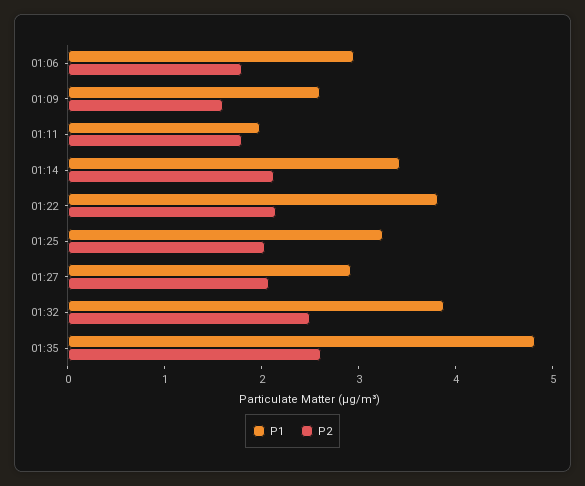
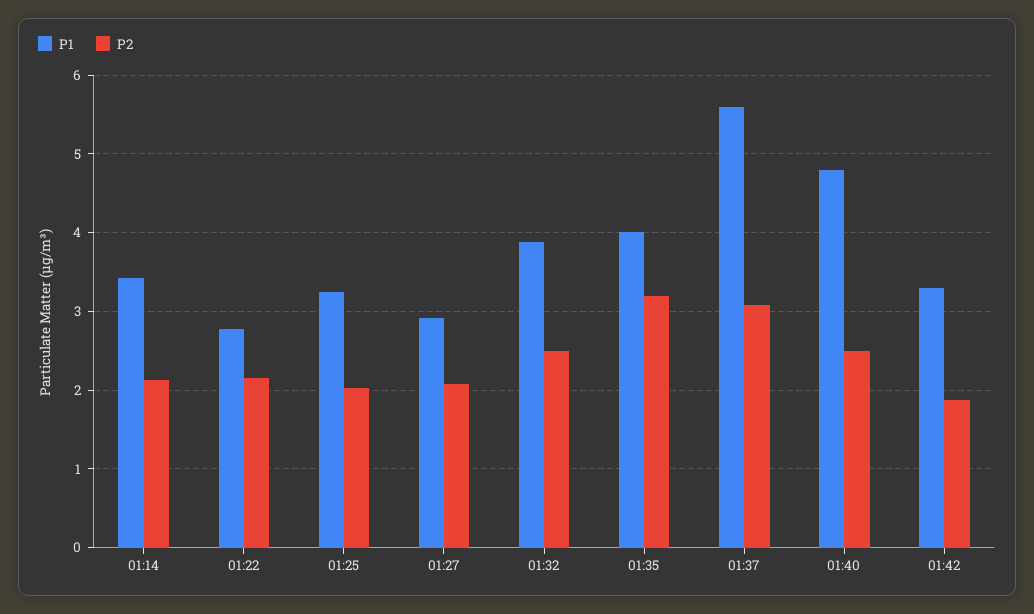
P1, 01:06: 3 -> none
P2, 01:06: 1.8 -> none
P1, 01:09: 2.6 -> none
P2, 01:09: 1.6 -> none
P1, 01:11: 2 -> none
P2, 01:11: 1.8 -> none
P1, 01:22: 3.8 -> 2.8
P1, 01:35: 4.8 -> 4
P2, 01:35: 2.6 -> 3.2
P1, 01:37: none -> 5.6
P2, 01:37: none -> 3.1
P1, 01:40: none -> 4.8
P2, 01:40: none -> 2.5
P1, 01:42: none -> 3.3
P2, 01:42: none -> 1.9

